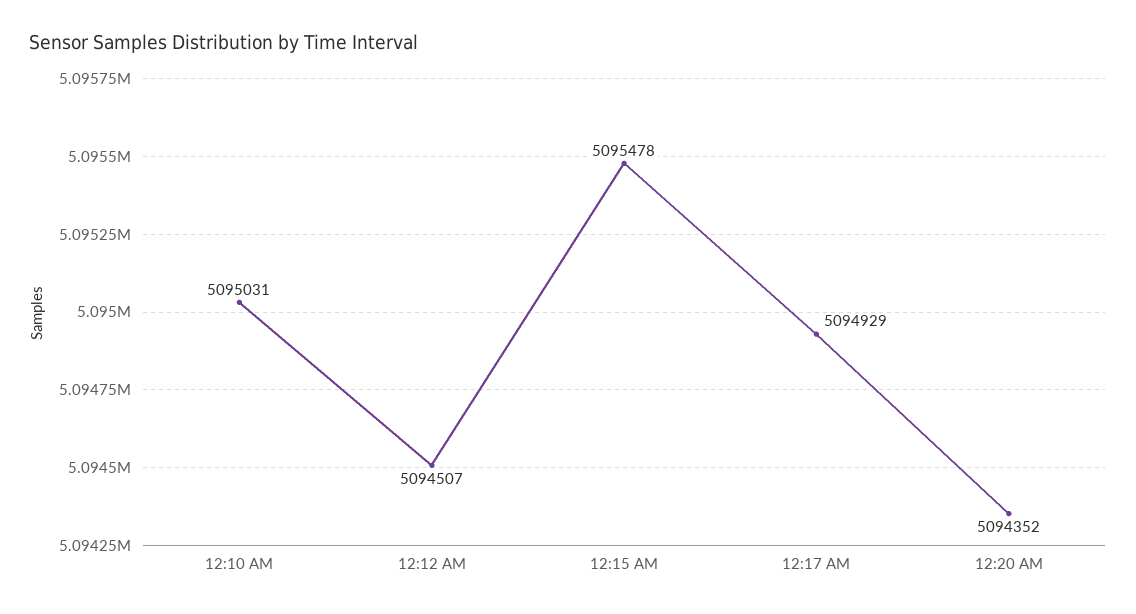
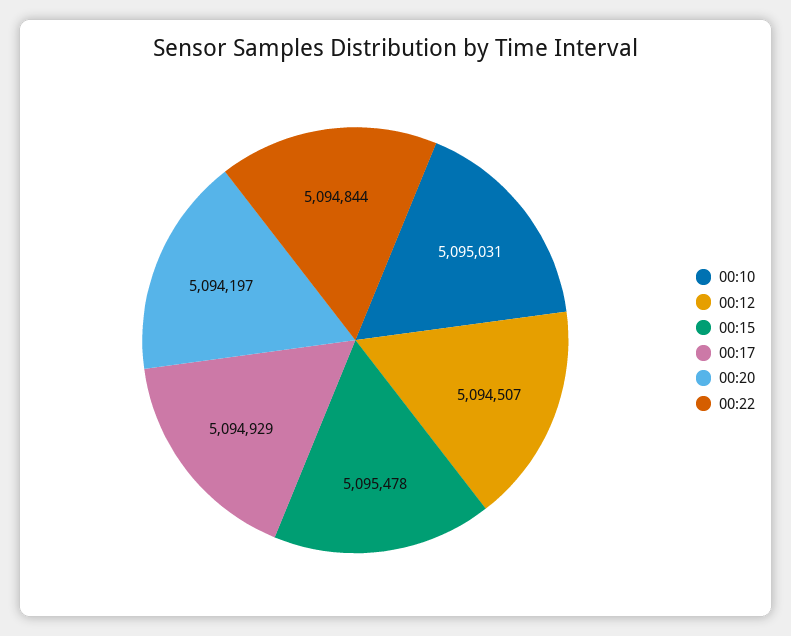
12:20 AM: 5094352 -> 5094197
00:22: none -> 5094844

